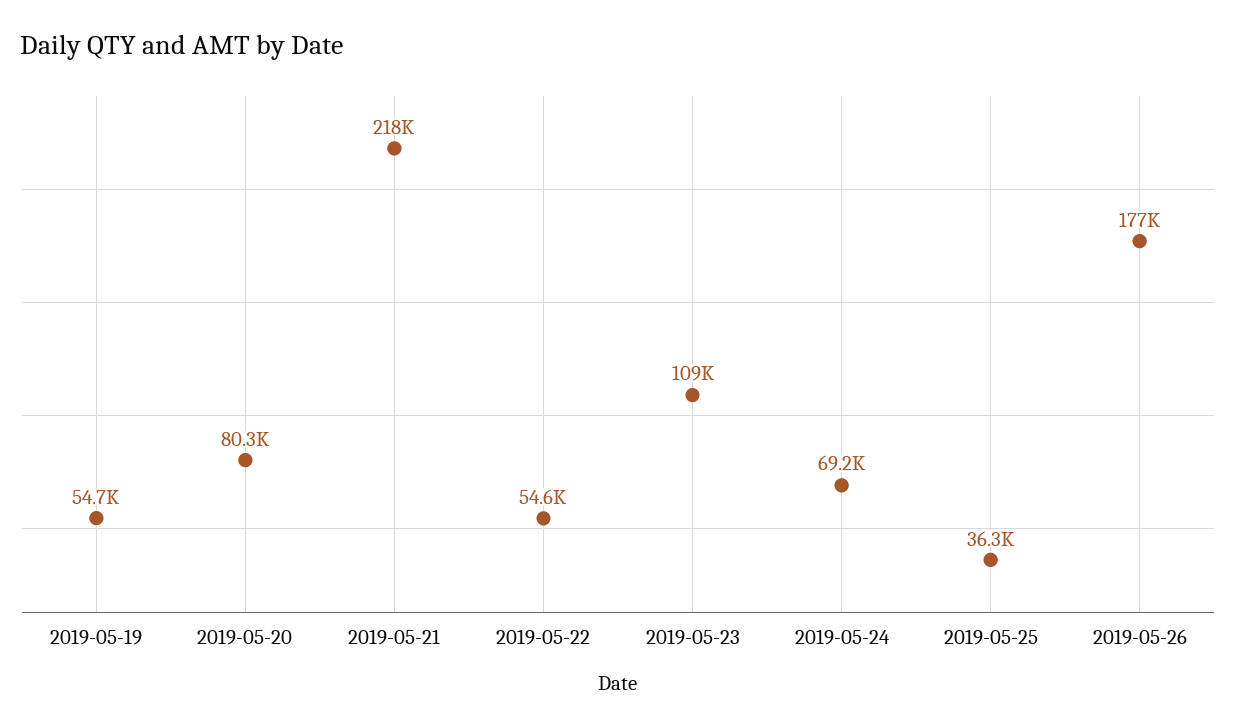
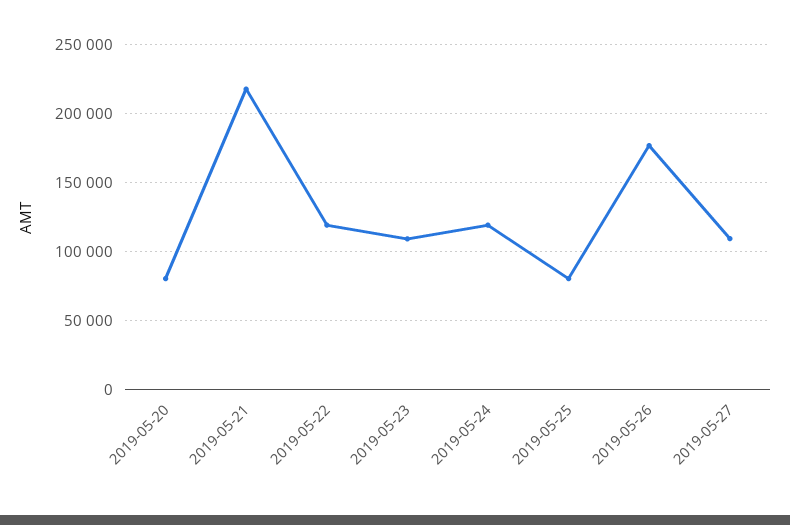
2019-05-19: 54700 -> none
2019-05-22: 54600 -> 120000
2019-05-24: 69200 -> 120000
2019-05-25: 36300 -> 80000
2019-05-27: none -> 110000

